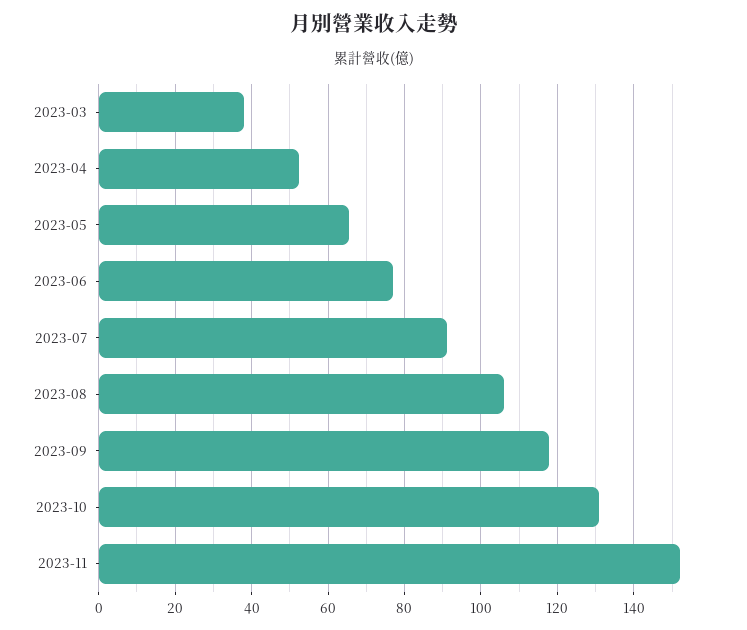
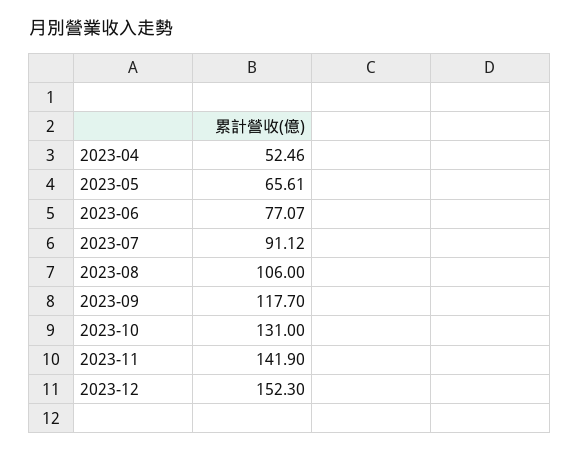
2023-03: 38 -> none
2023-11: 152 -> 141.9
2023-12: none -> 152.3

